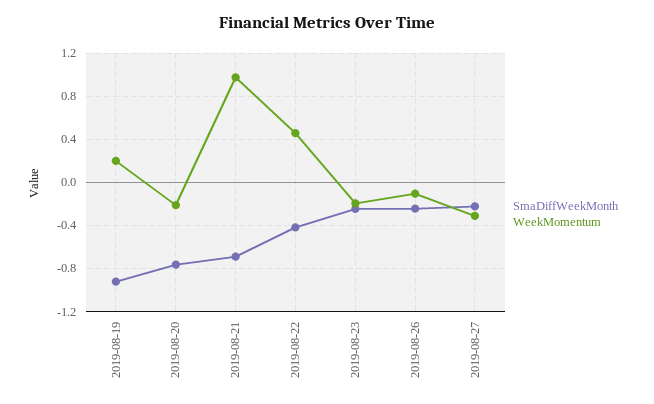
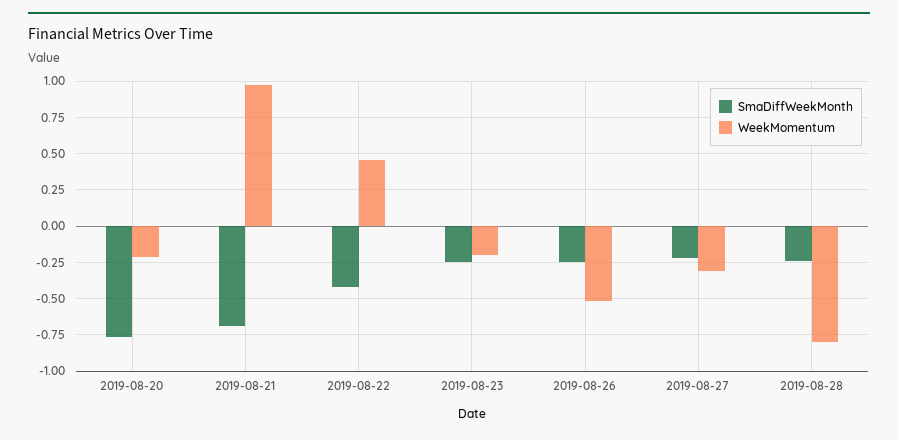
SmaDiffWeekMonth, 2019-08-19: -0.9 -> none
WeekMomentum, 2019-08-19: 0.2 -> none
WeekMomentum, 2019-08-26: -0.1 -> -0.5
SmaDiffWeekMonth, 2019-08-28: none -> -0.25
WeekMomentum, 2019-08-28: none -> -0.8

